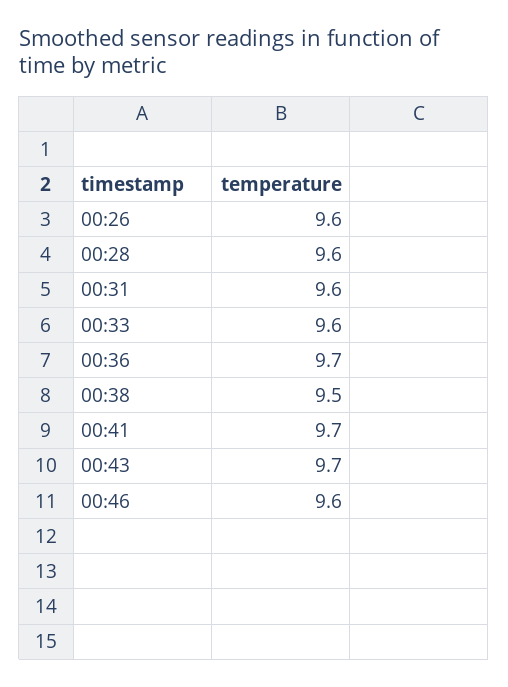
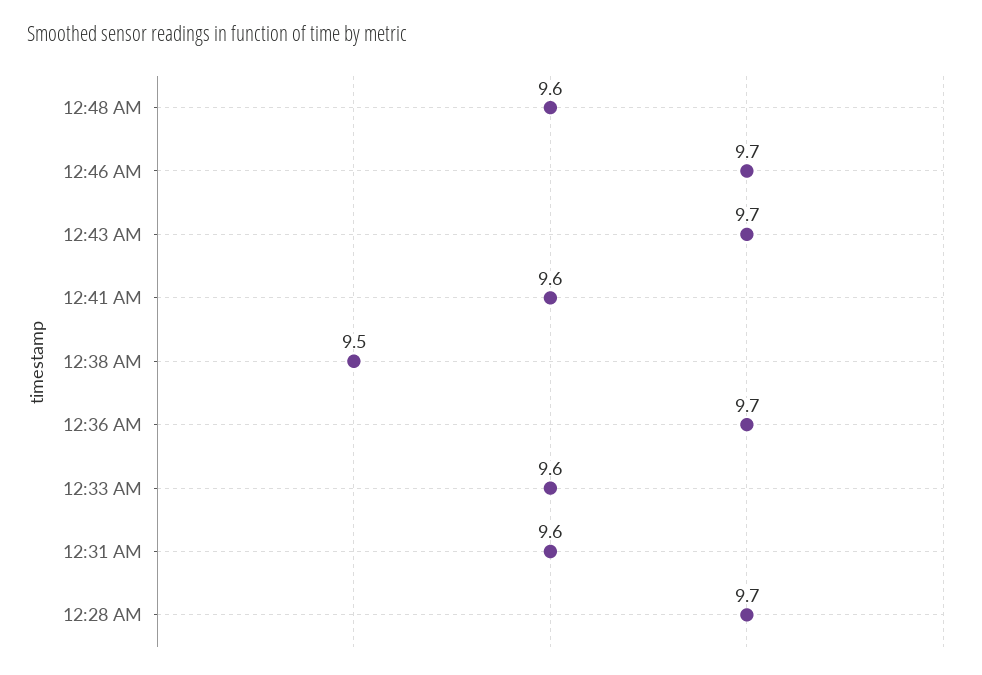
00:26: 9.6 -> none
00:28: 9.6 -> 9.7
00:41: 9.7 -> 9.6
00:46: 9.6 -> 9.7
12:48 AM: none -> 9.6

